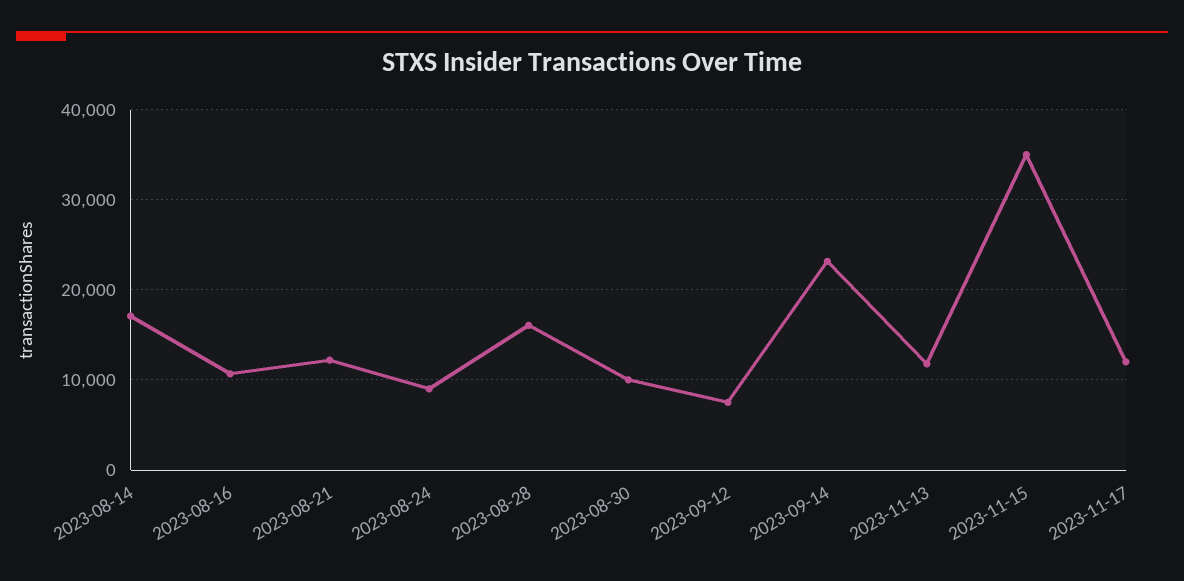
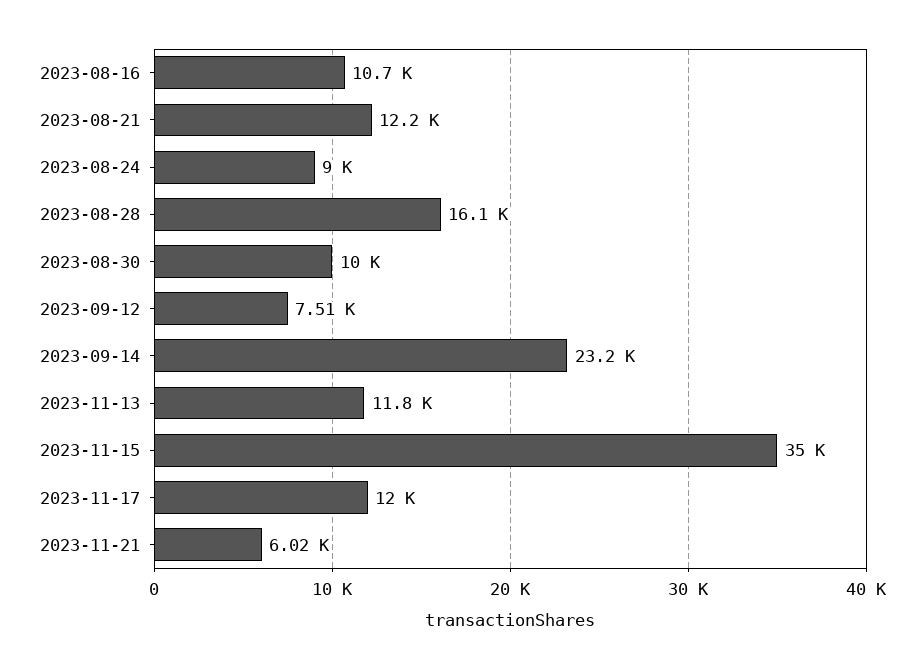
2023-08-14: 17000 -> none
2023-11-21: none -> 6020

